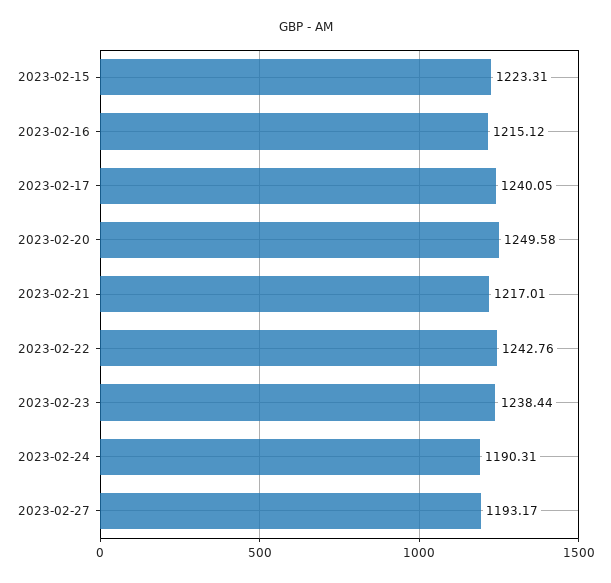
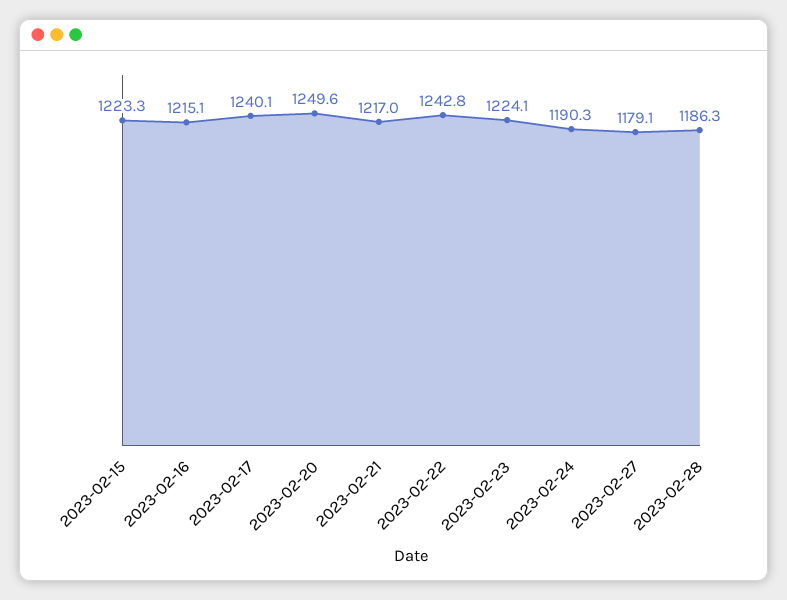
2023-02-23: 1238.44 -> 1224.1
2023-02-27: 1193.17 -> 1179.1
2023-02-28: none -> 1186.3

